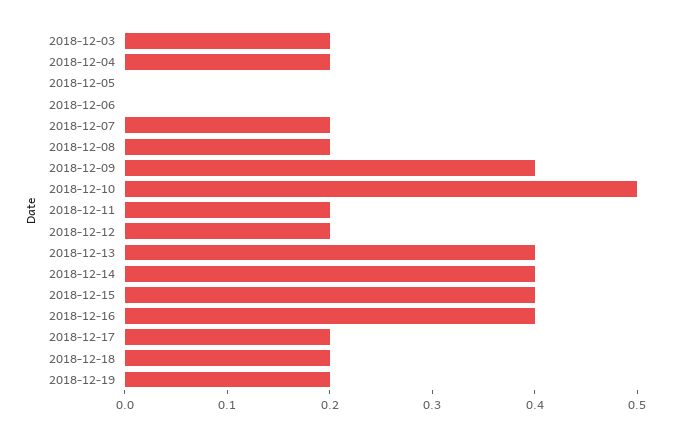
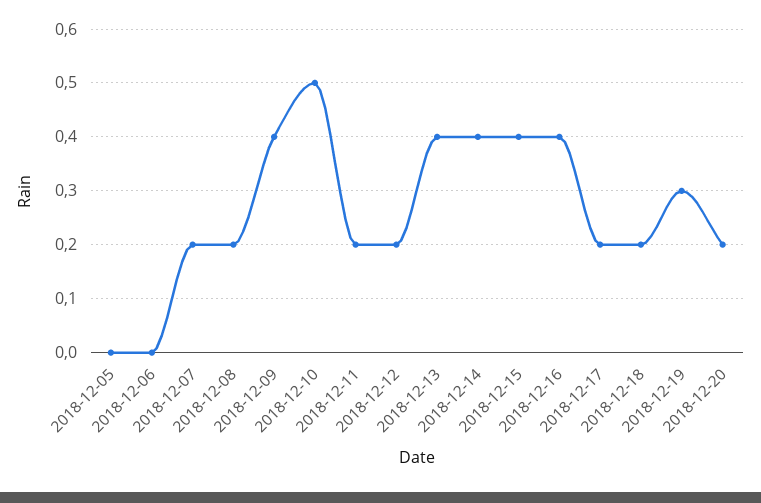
2018-12-03: 0.2 -> none
2018-12-04: 0.2 -> none
2018-12-19: 0.2 -> 0.3
2018-12-20: none -> 0.2

